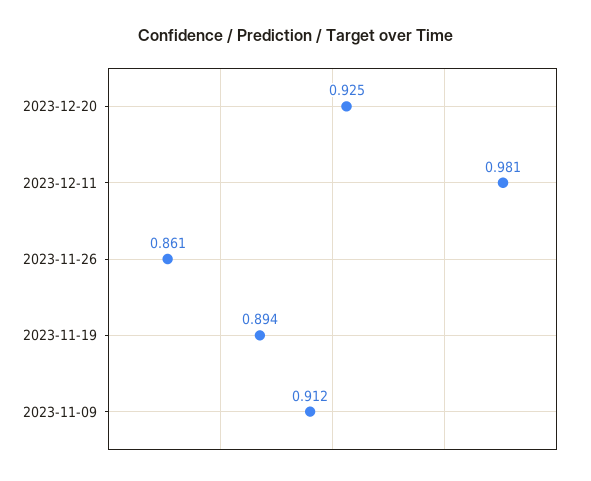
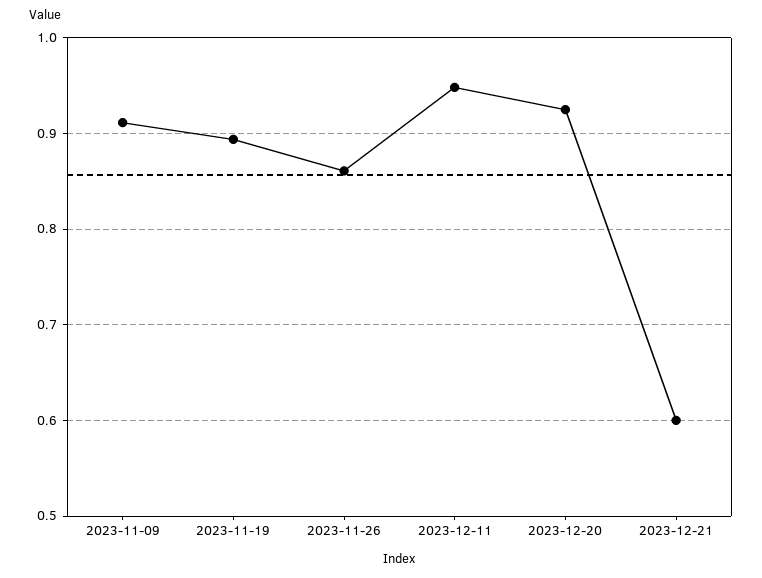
2023-12-11: 0.981 -> 0.95
2023-12-21: none -> 0.6

